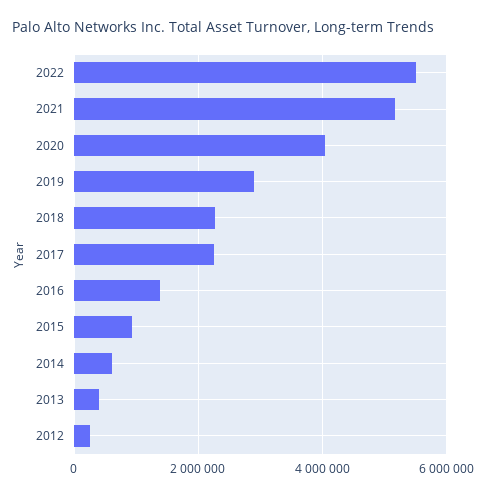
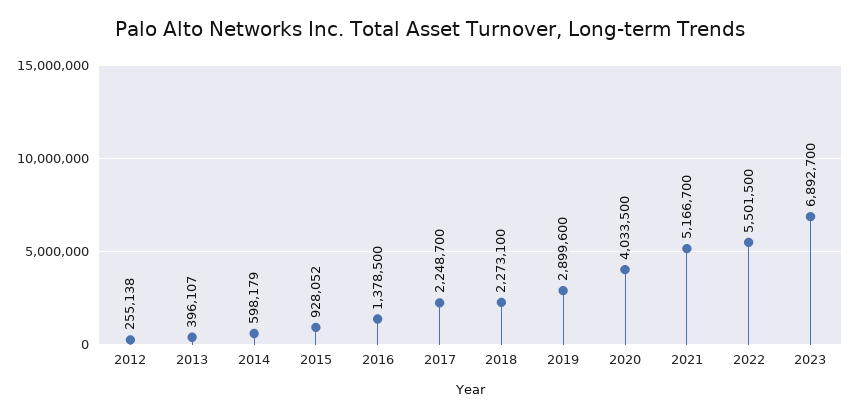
2023: none -> 6892700

